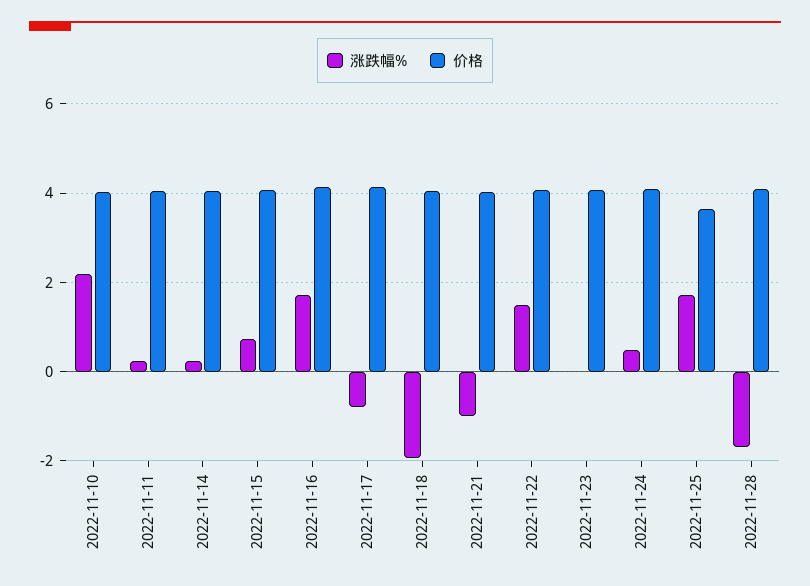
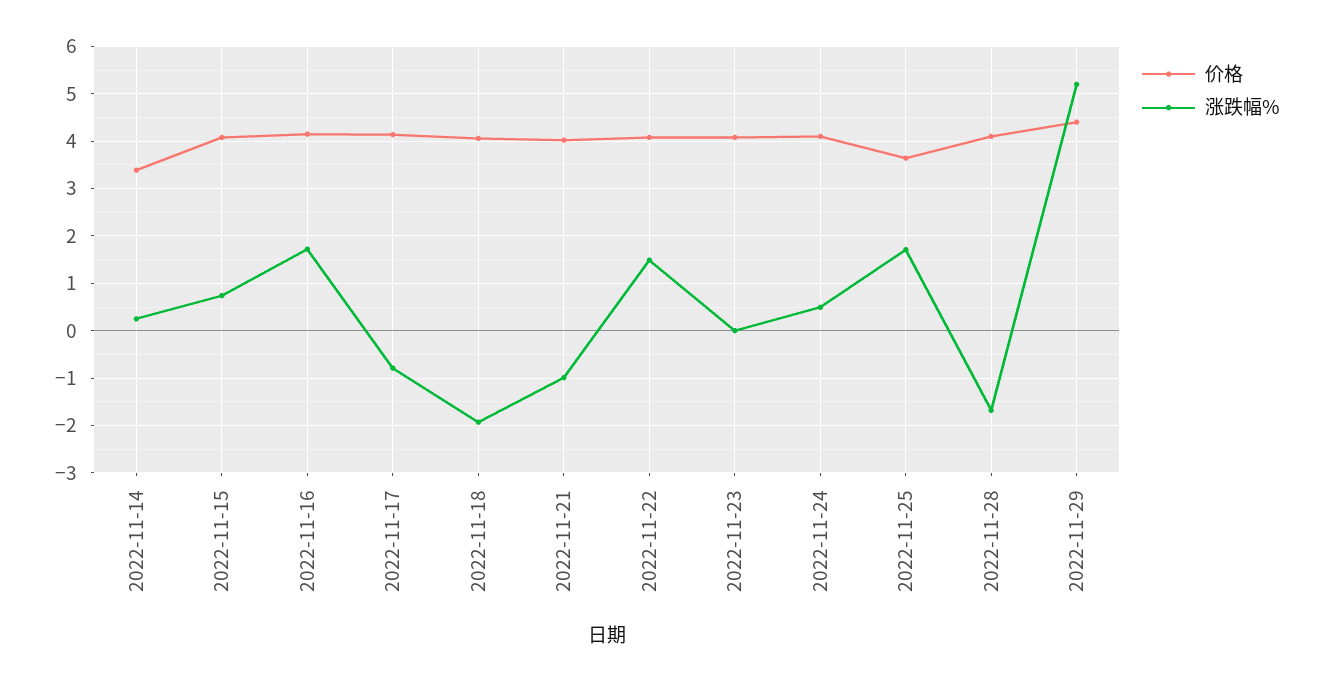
涨跌幅%, 2022-11-10: 2.2 -> none
价格, 2022-11-10: 4 -> none
涨跌幅%, 2022-11-11: 0.2 -> none
价格, 2022-11-11: 4 -> none
价格, 2022-11-14: 4 -> 3.4
价格, 2022-11-29: none -> 4.4
涨跌幅%, 2022-11-29: none -> 5.2

